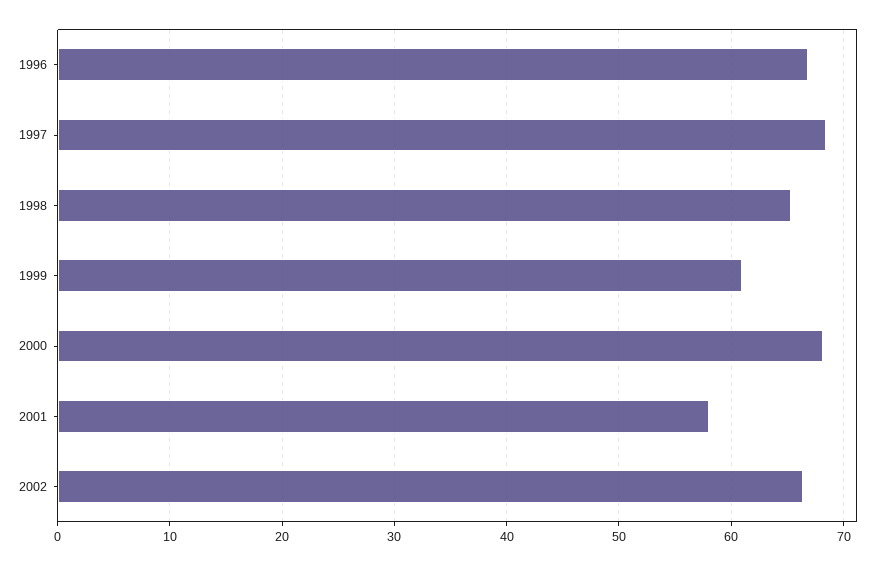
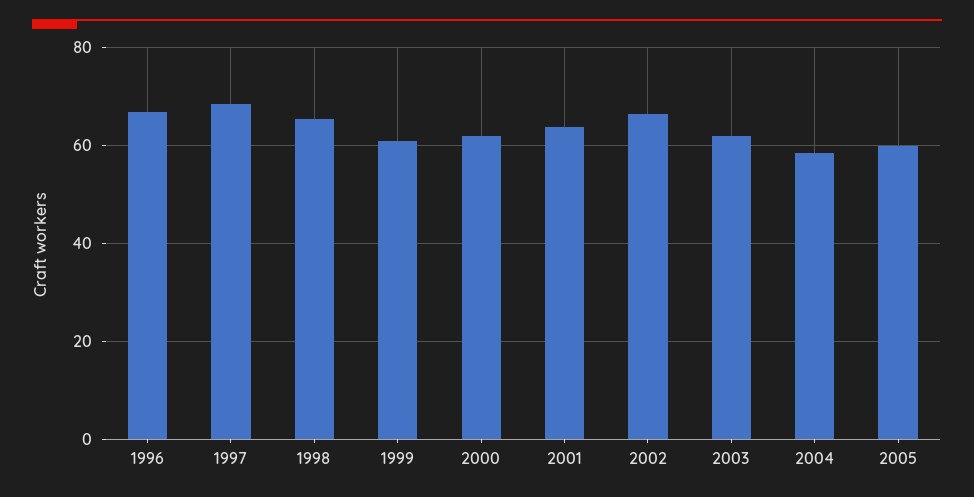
2000: 68 -> 62
2001: 58 -> 64
2003: none -> 62
2004: none -> 58
2005: none -> 60

